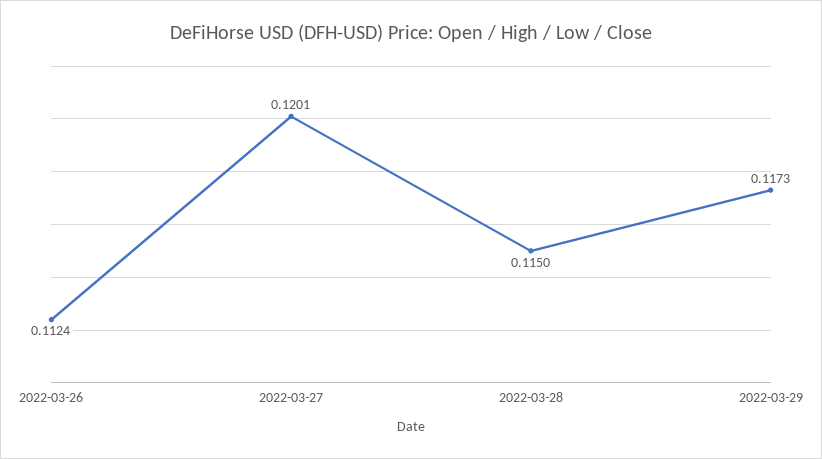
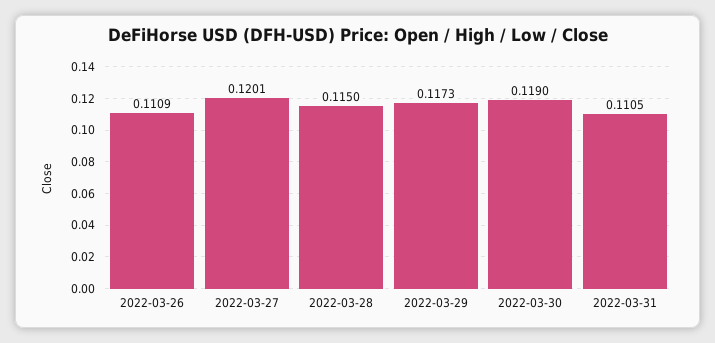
2022-03-26: 0.1124 -> 0.1109
2022-03-30: none -> 0.119
2022-03-31: none -> 0.1105

